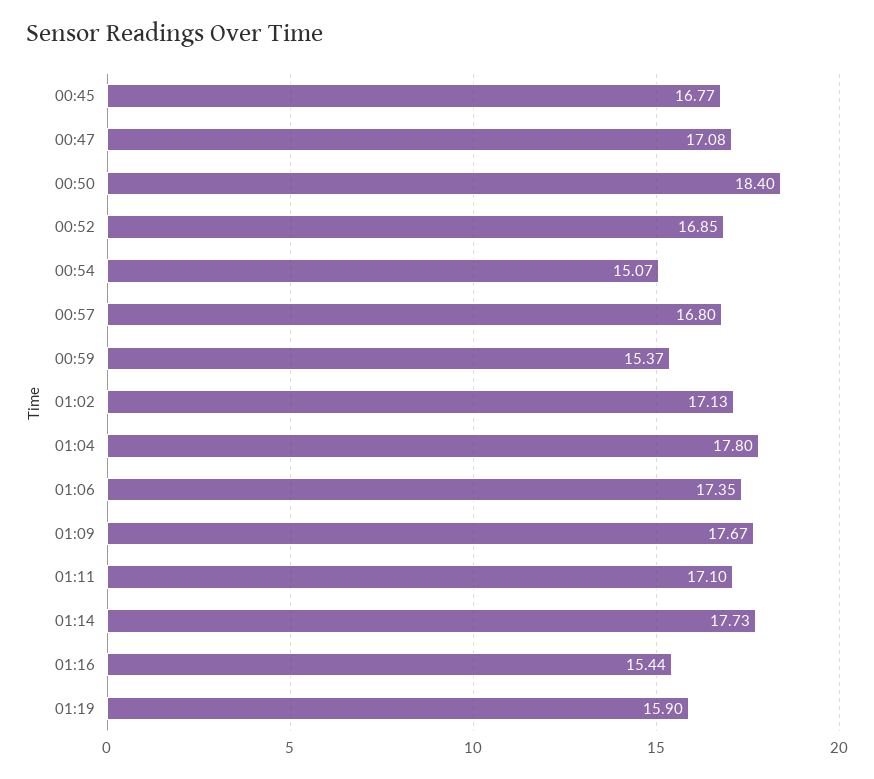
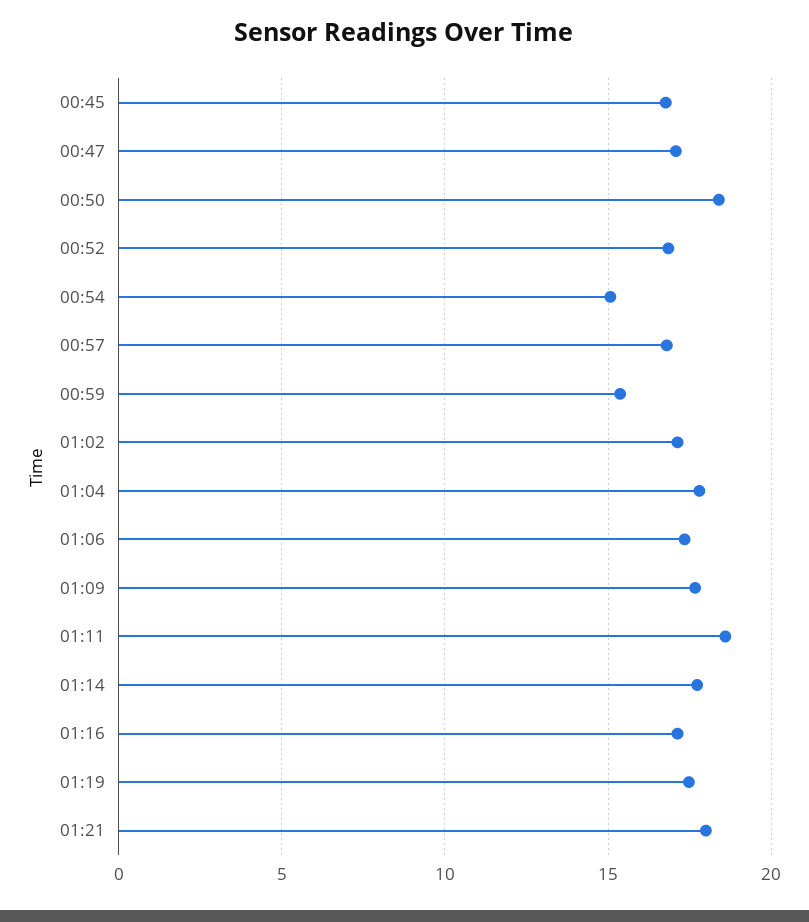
01:11: 17.1 -> 18.5
01:16: 15.44 -> 17
01:19: 15.9 -> 17.5
01:21: none -> 18

